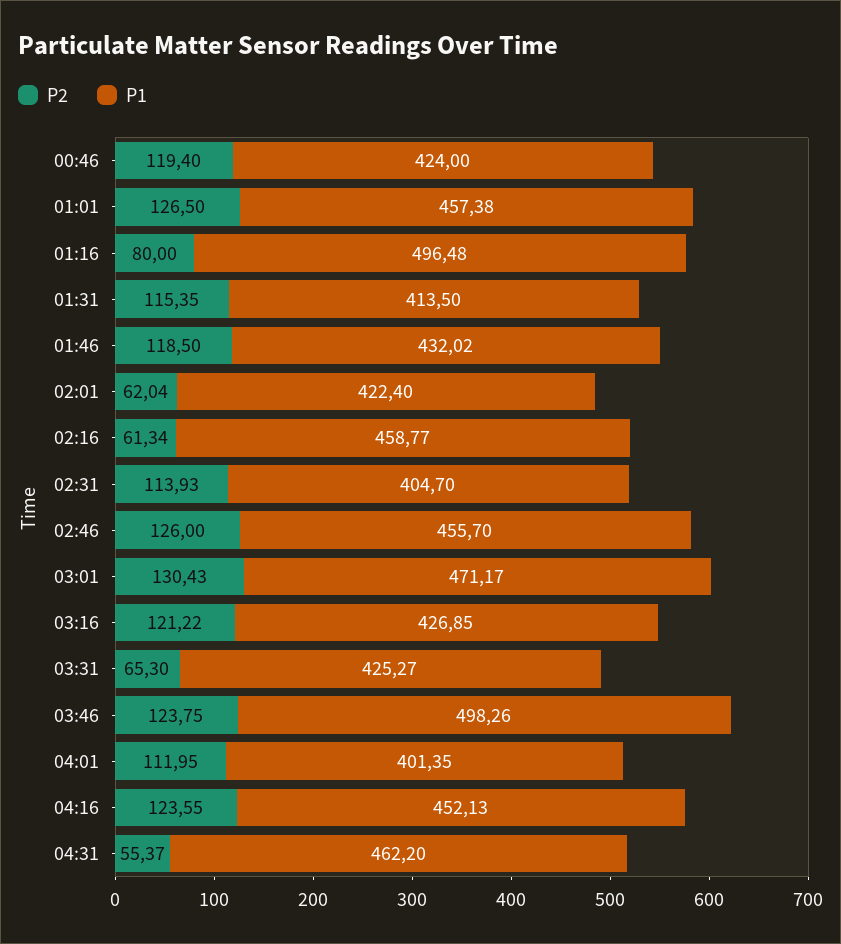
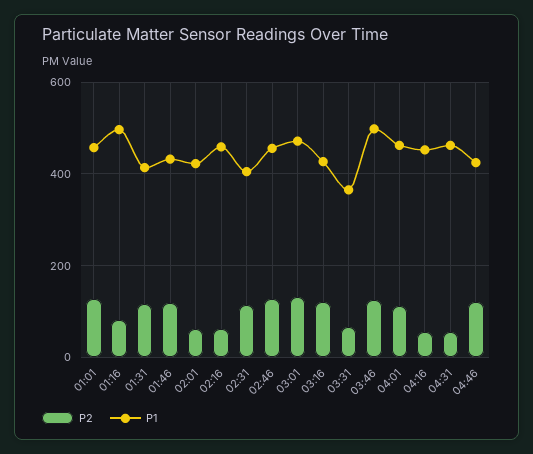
P2, 00:46: 119.4 -> none
P1, 00:46: 424 -> none
P1, 03:31: 425.27 -> 360
P1, 04:01: 401.35 -> 460
P2, 04:16: 123.55 -> 60
P2, 04:46: none -> 120
P1, 04:46: none -> 420

